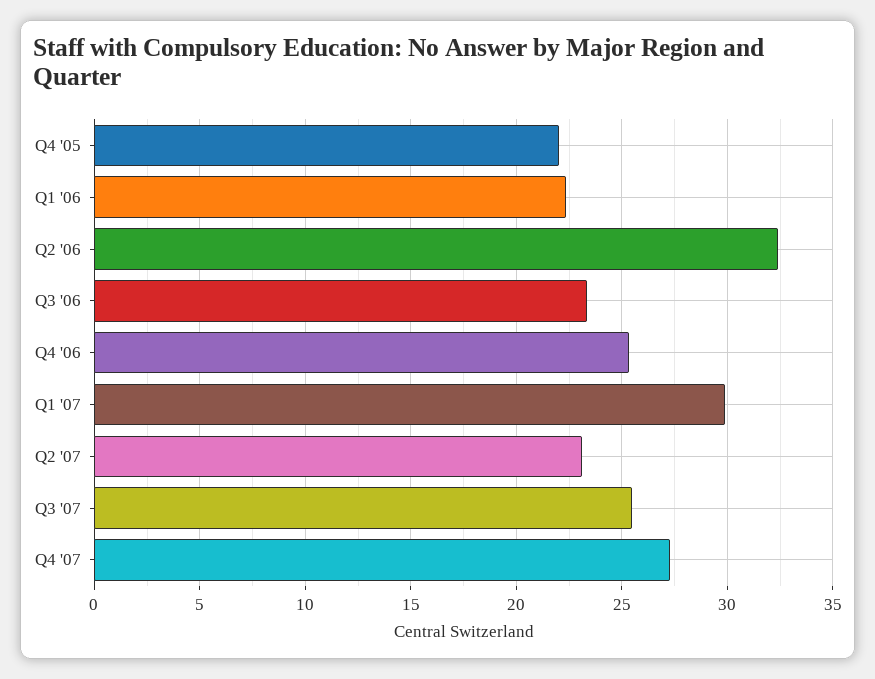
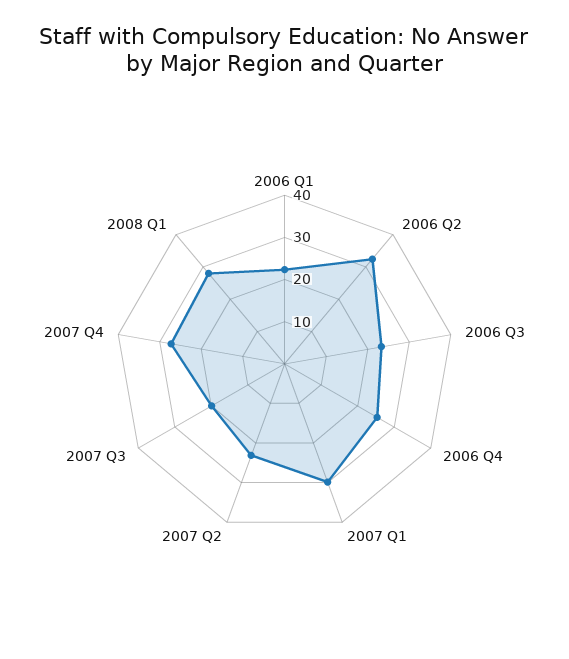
Q4 '05: 22 -> none
Q3 '07: 25.5 -> 20
2008 Q1: none -> 28

